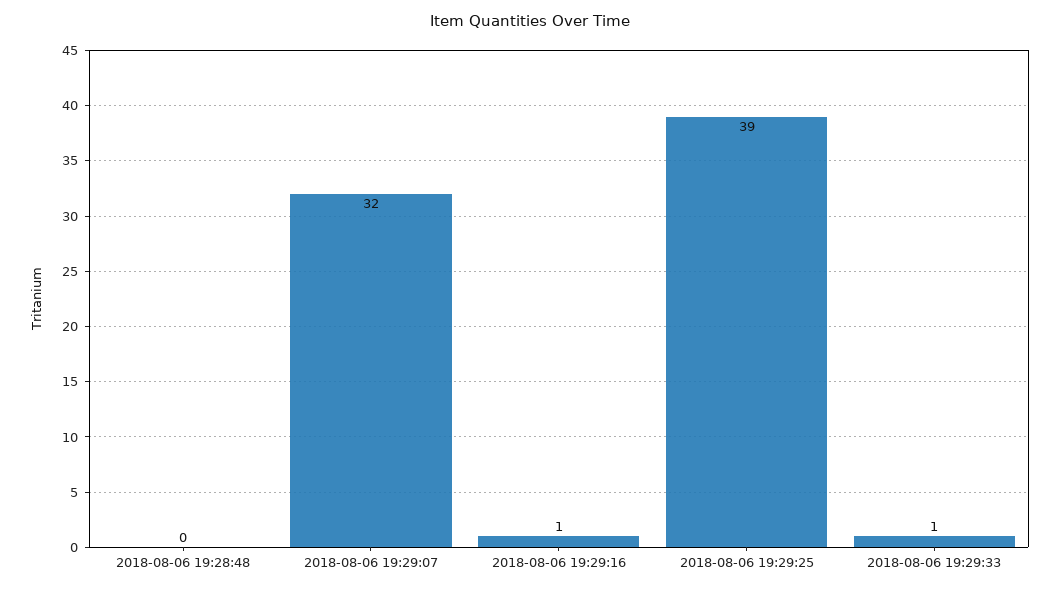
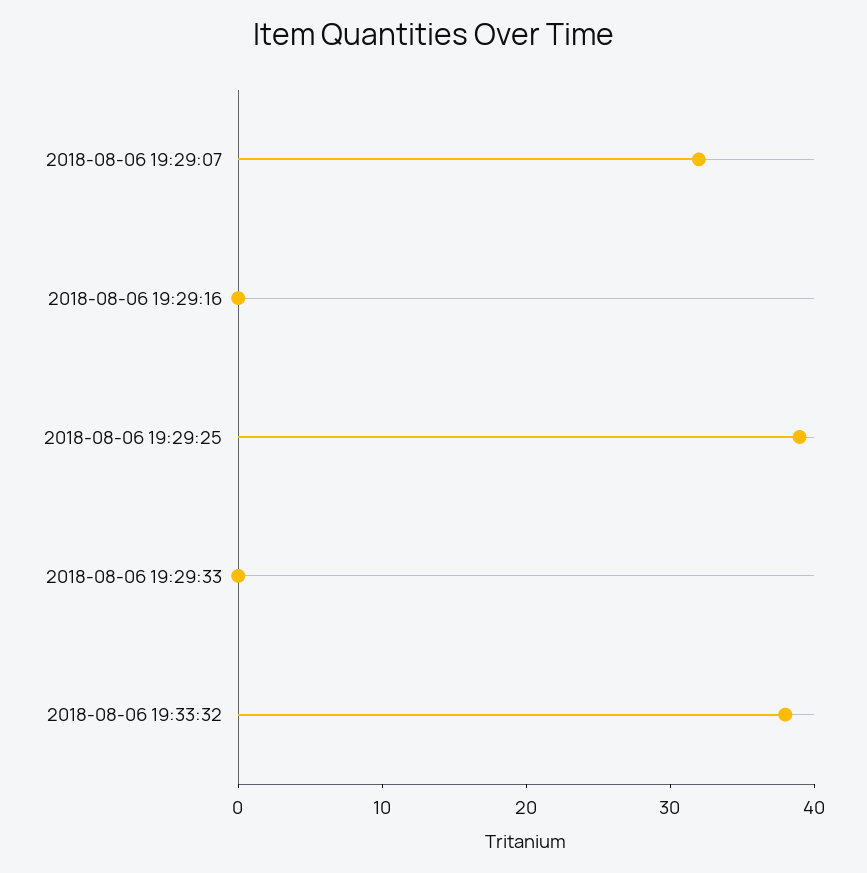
2018-08-06 19:28:48: 0 -> none
2018-08-06 19:29:16: 1 -> 0
2018-08-06 19:29:33: 1 -> 0
2018-08-06 19:33:32: none -> 38

